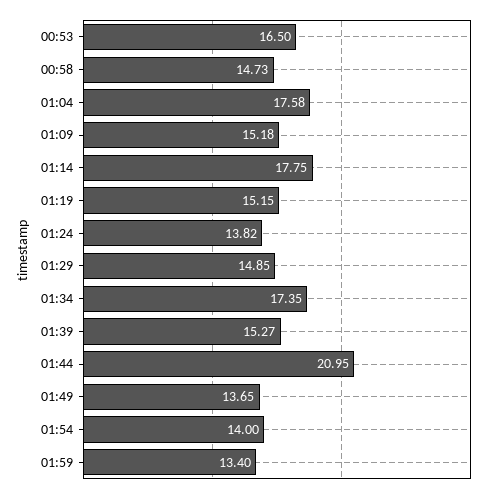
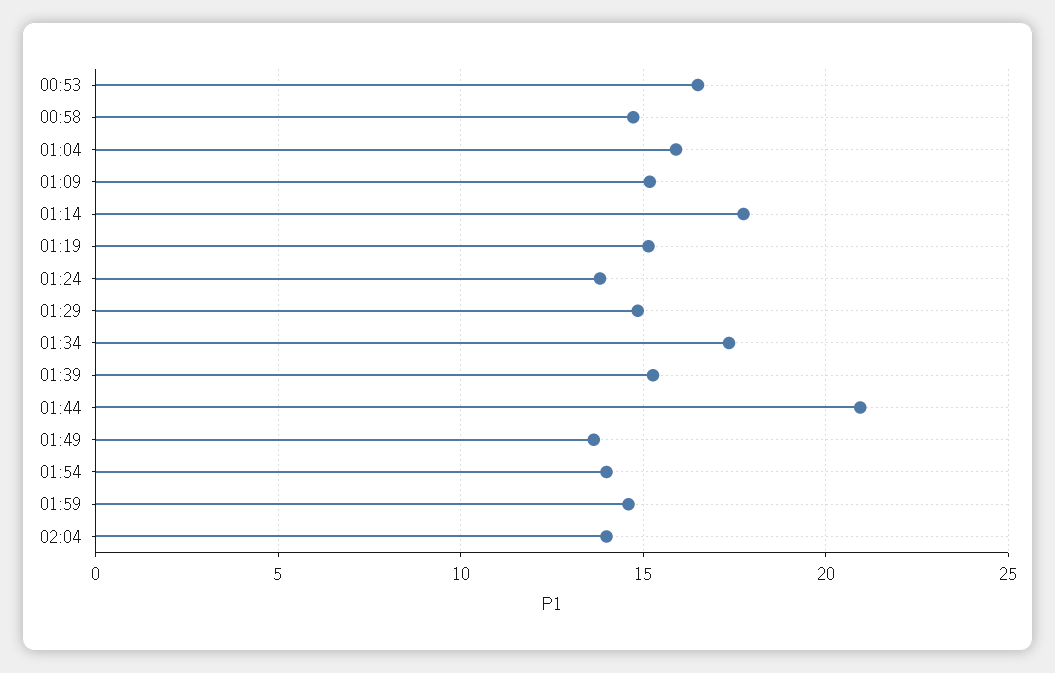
01:04: 17.58 -> 16
01:59: 13.4 -> 14.5
02:04: none -> 14

